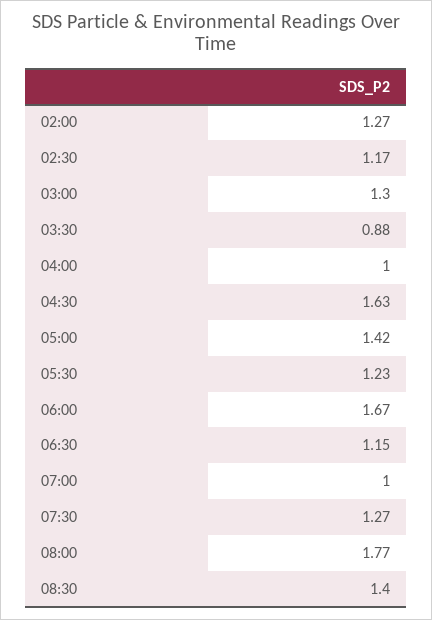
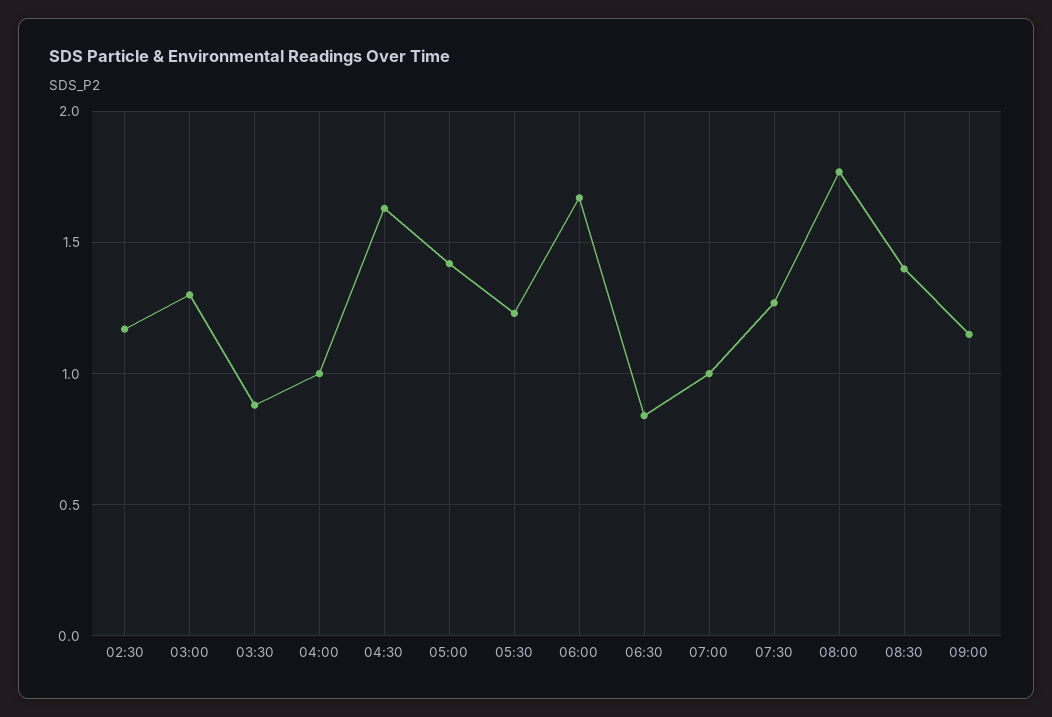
02:00: 1.27 -> none
06:30: 1.15 -> 0.85
09:00: none -> 1.15

